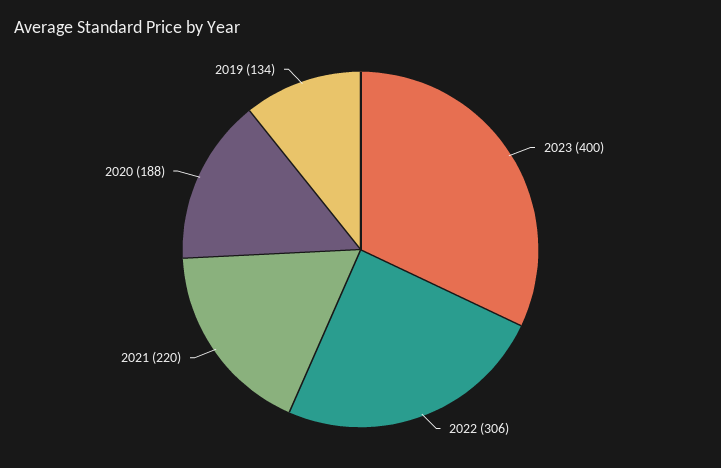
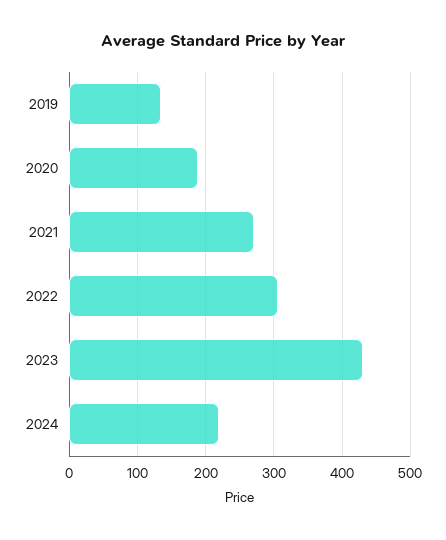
2023: 400 -> 430
2021: 220 -> 270
2024: none -> 220

